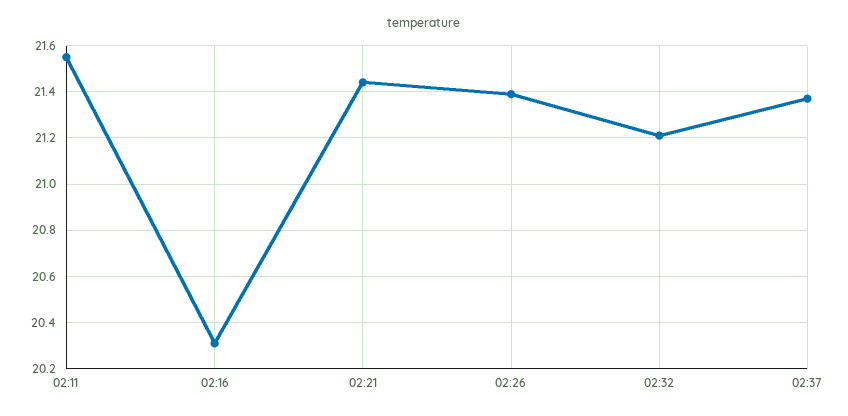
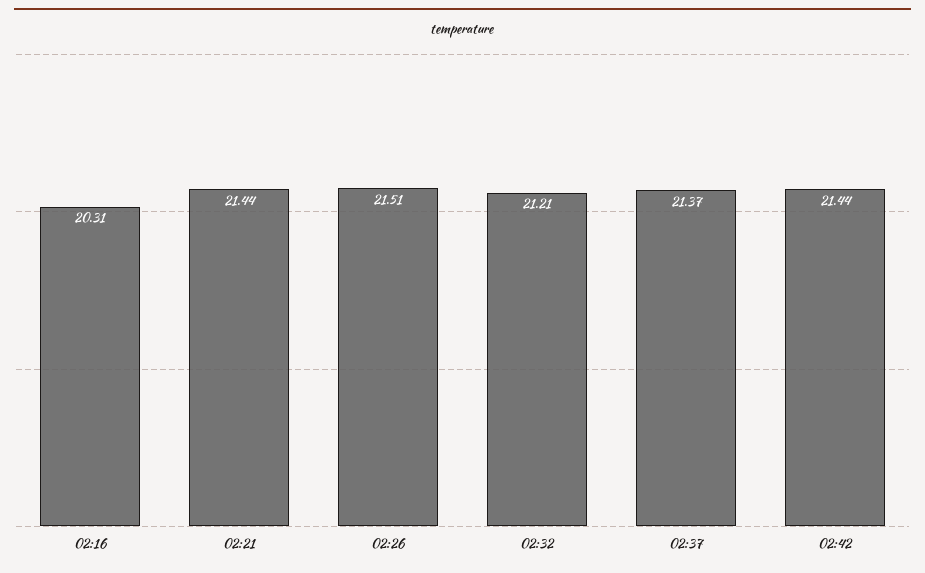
02:11: 21.55 -> none
02:26: 21.4 -> 21.51
02:42: none -> 21.44

